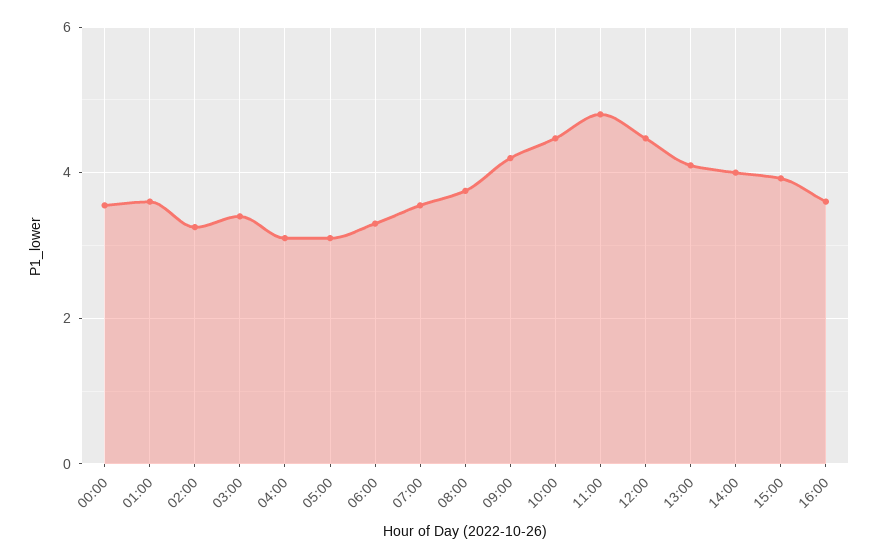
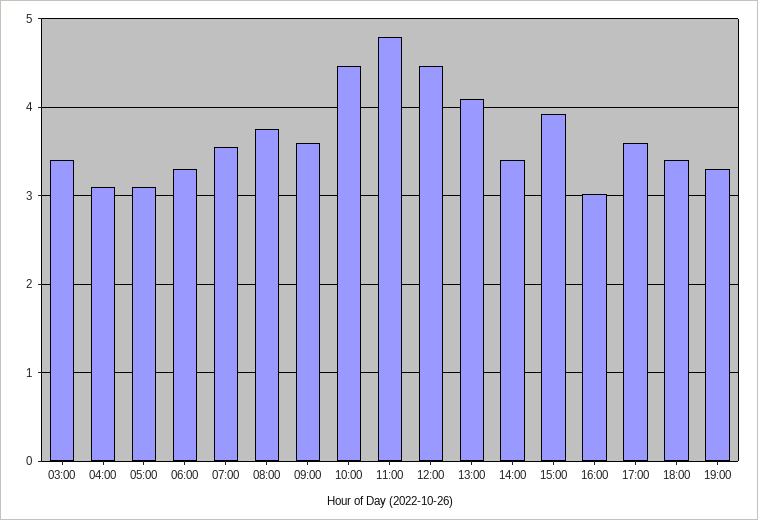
00:00: 3.6 -> none
01:00: 3.6 -> none
02:00: 3.2 -> none
09:00: 4.2 -> 3.6
14:00: 4 -> 3.4
16:00: 3.6 -> 3
17:00: none -> 3.6
18:00: none -> 3.4
19:00: none -> 3.3

